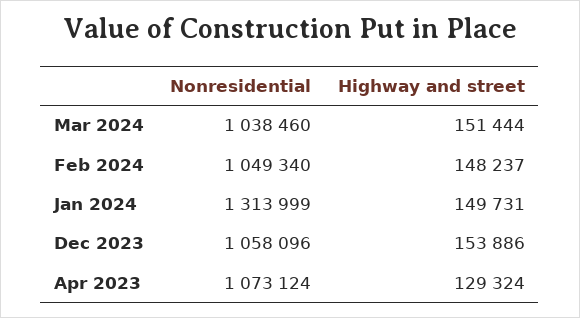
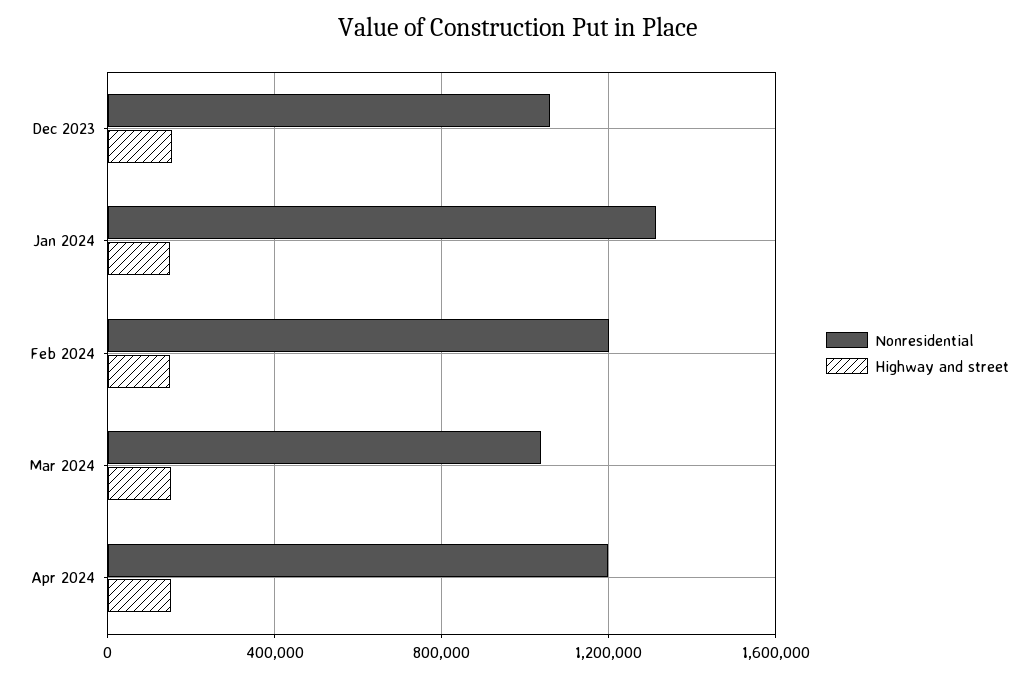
Nonresidential, Feb 2024: 1049340 -> 1200000
Nonresidential, Apr 2023: 1073124 -> none
Highway and street, Apr 2023: 129324 -> none
Nonresidential, Apr 2024: none -> 1200000
Highway and street, Apr 2024: none -> 150000

